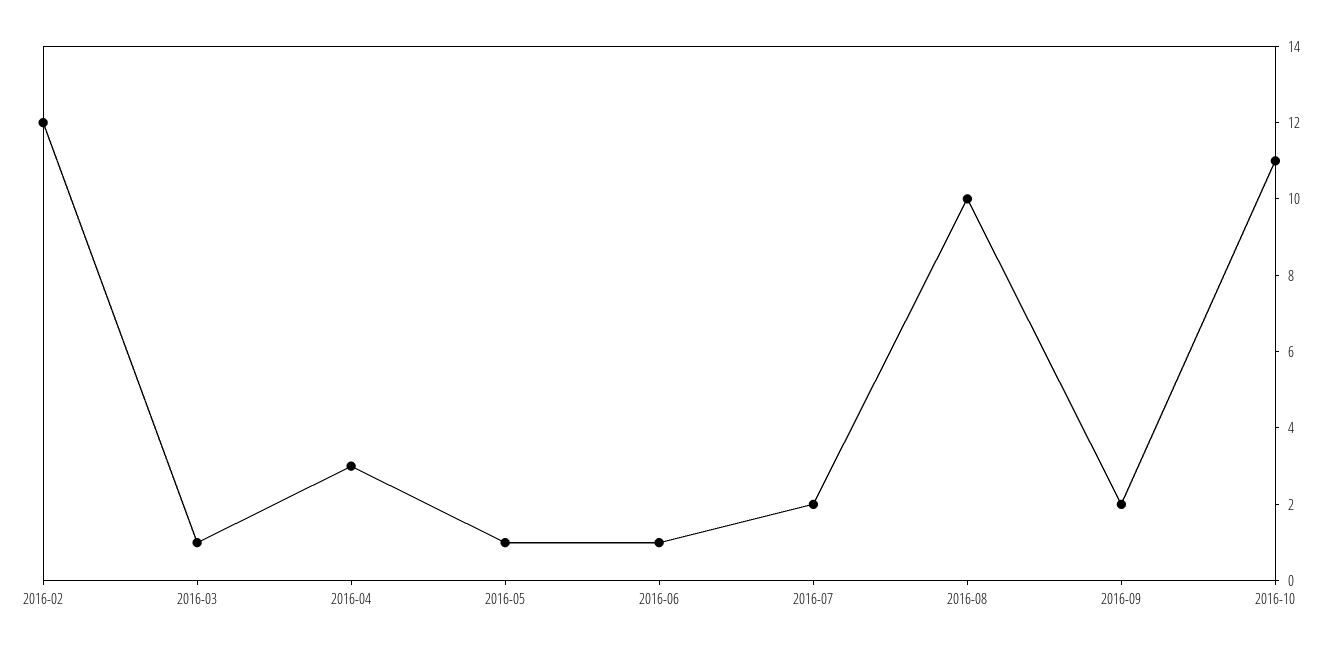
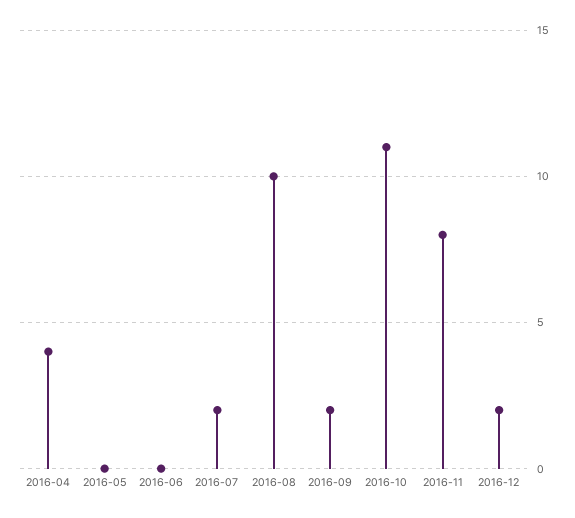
2016-02: 12 -> none
2016-03: 1 -> none
2016-04: 3 -> 4
2016-05: 1 -> 0
2016-06: 1 -> 0
2016-11: none -> 8
2016-12: none -> 2

